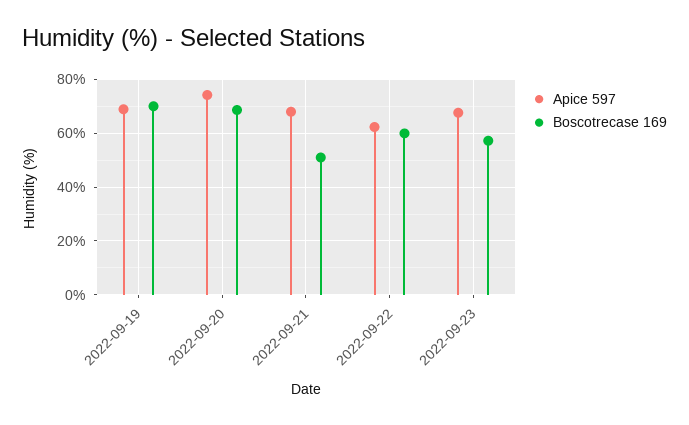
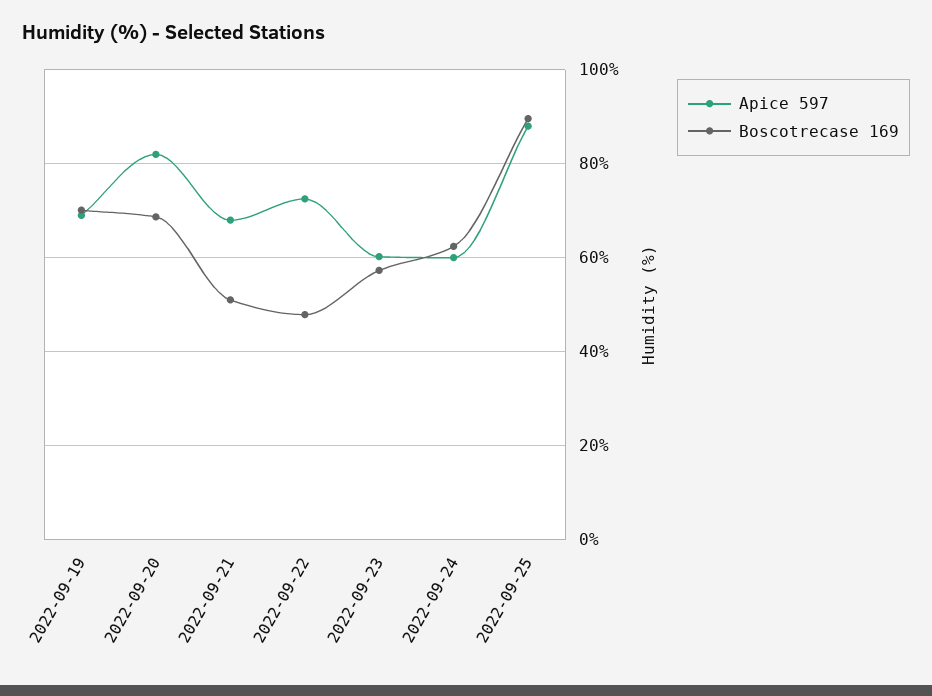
Apice 597, 2022-09-20: 75 -> 82
Apice 597, 2022-09-22: 62.5 -> 72
Boscotrecase 169, 2022-09-22: 60 -> 48
Apice 597, 2022-09-23: 67.5 -> 60
Apice 597, 2022-09-24: none -> 60
Boscotrecase 169, 2022-09-24: none -> 62
Apice 597, 2022-09-25: none -> 88
Boscotrecase 169, 2022-09-25: none -> 90

